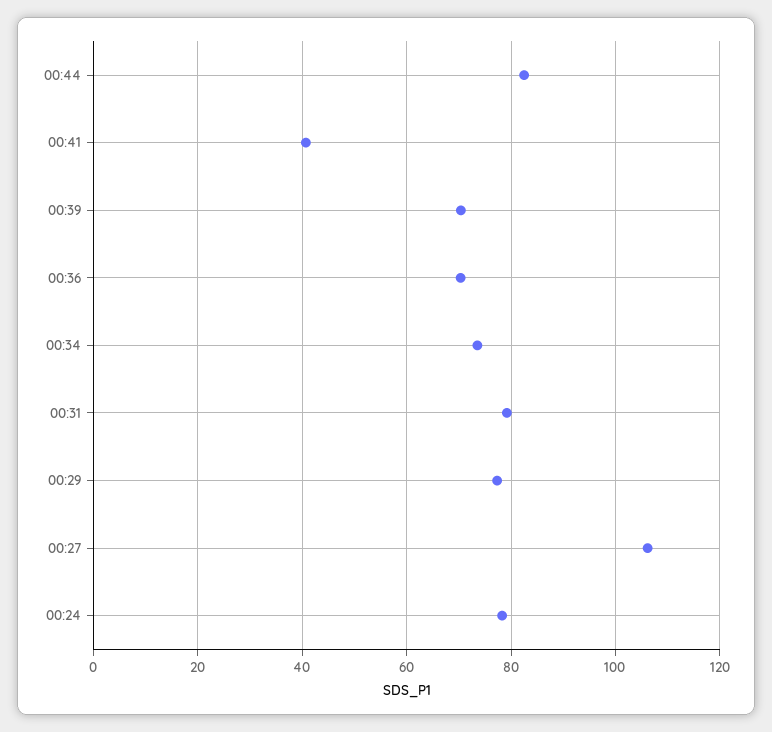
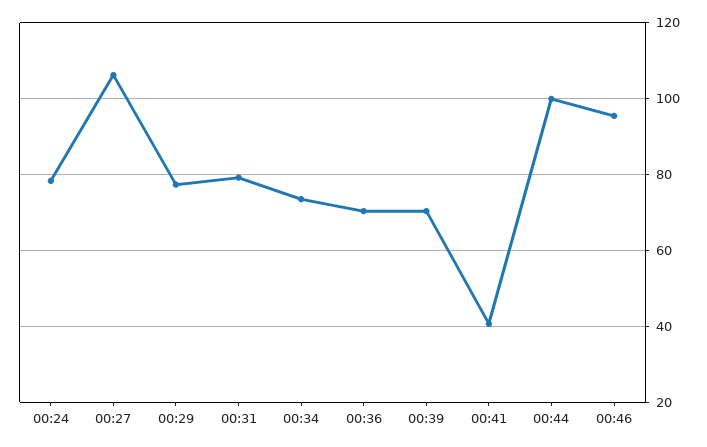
00:44: 82 -> 100
00:46: none -> 96

